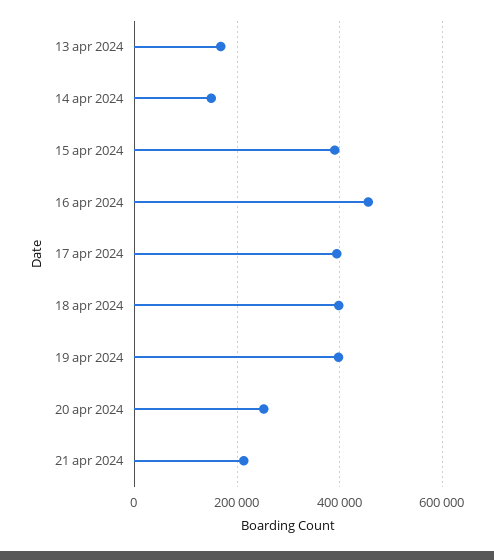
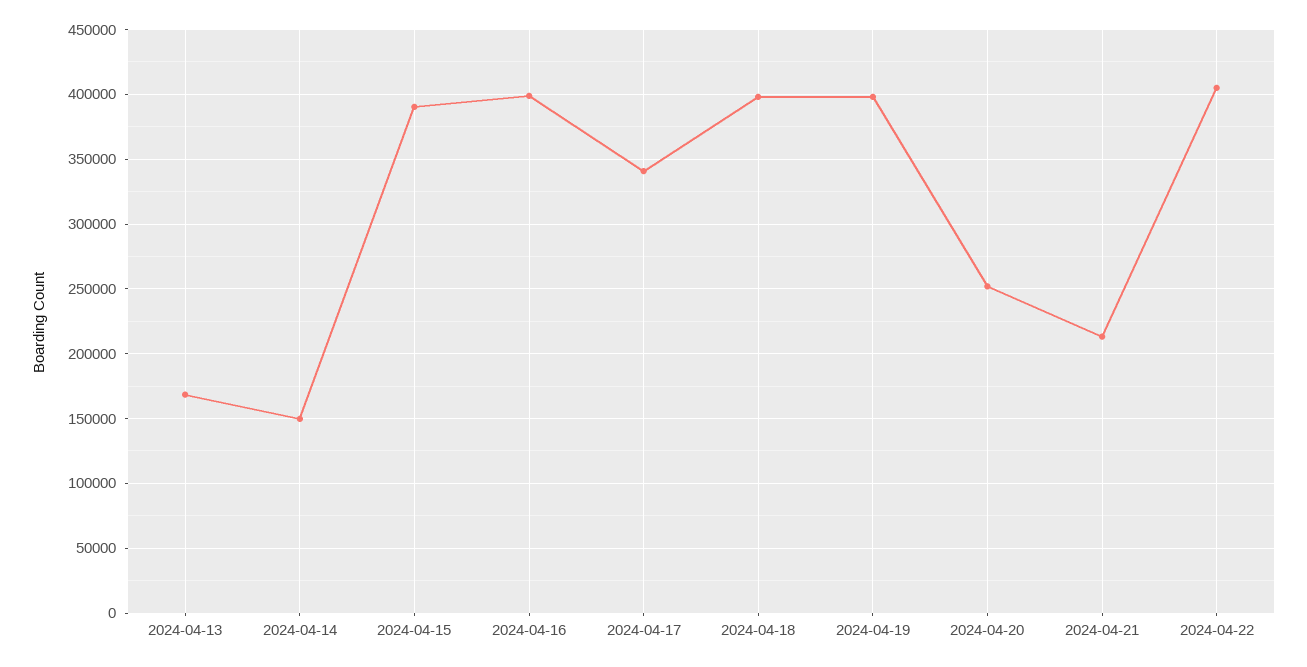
16 apr 2024: 460000 -> 400000
17 apr 2024: 400000 -> 340000
2024-04-22: none -> 405000

